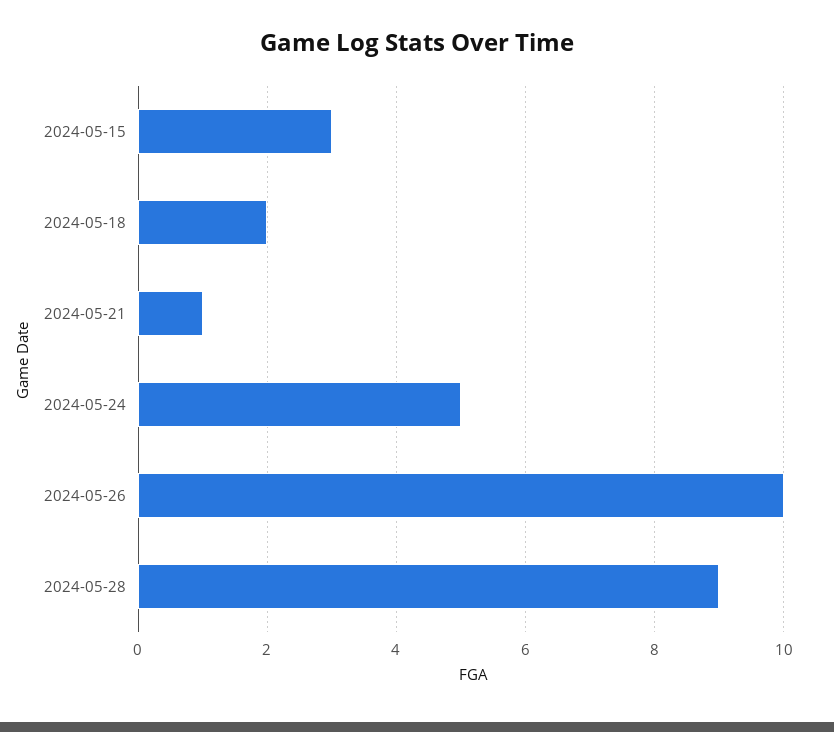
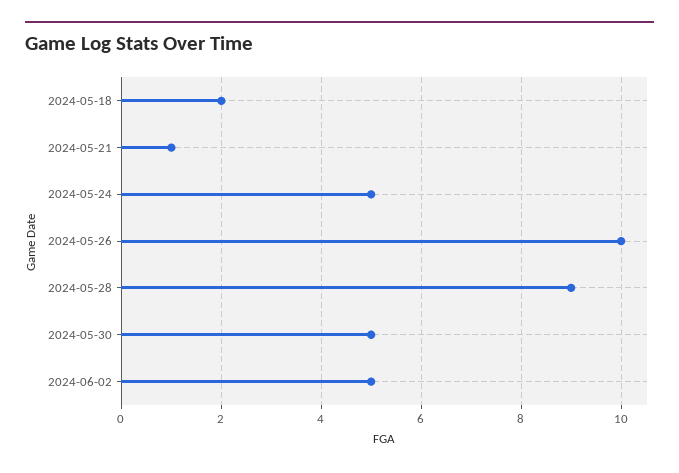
2024-05-15: 3 -> none
2024-05-30: none -> 5
2024-06-02: none -> 5

